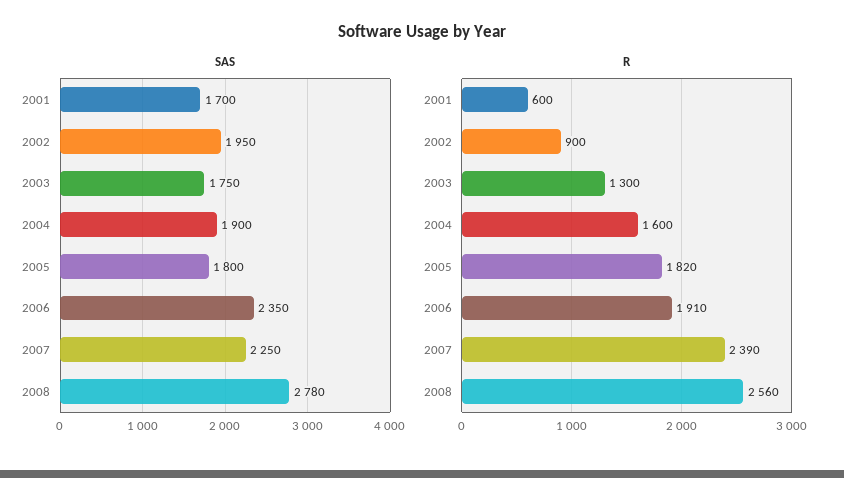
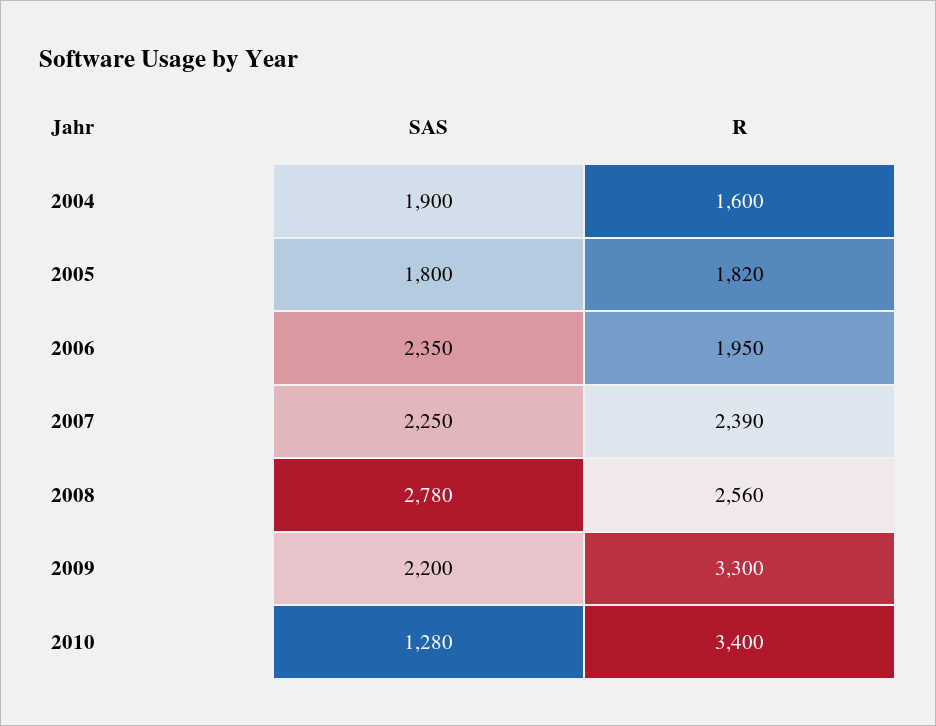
SAS, 2001: 1700 -> none
SAS, 2002: 1950 -> none
SAS, 2003: 1750 -> none
R, 2001: 600 -> none
R, 2002: 900 -> none
R, 2003: 1300 -> none
R, 2006: 1910 -> 1950
SAS, 2009: none -> 2200
R, 2009: none -> 3300
SAS, 2010: none -> 1280
R, 2010: none -> 3400

